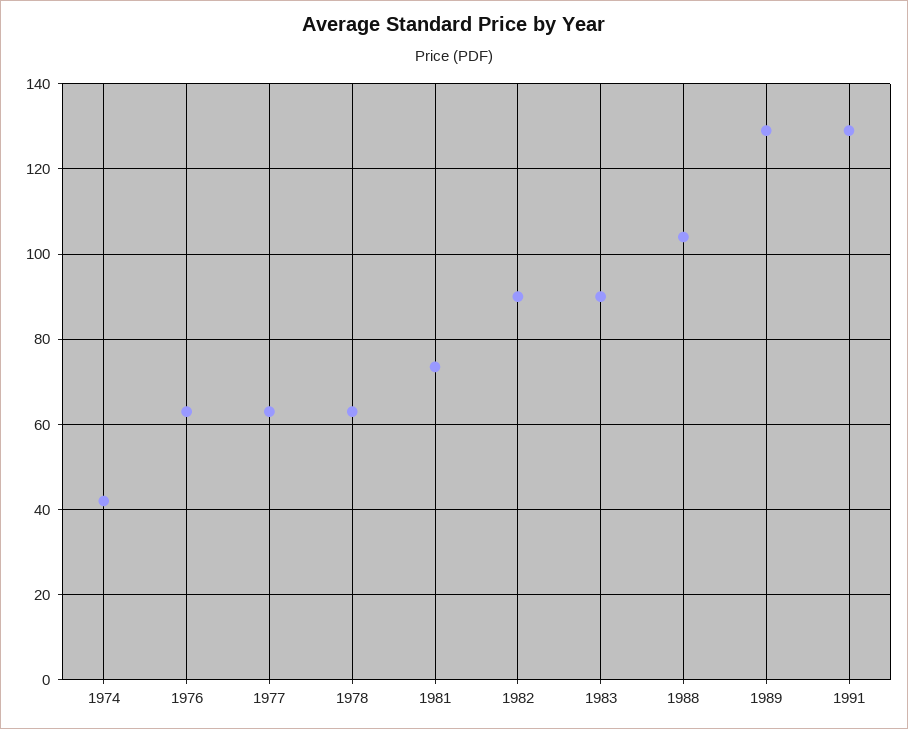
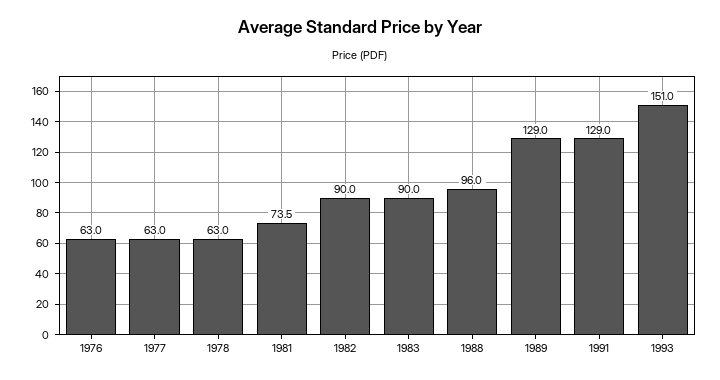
1974: 42 -> none
1988: 104 -> 96
1993: none -> 151

